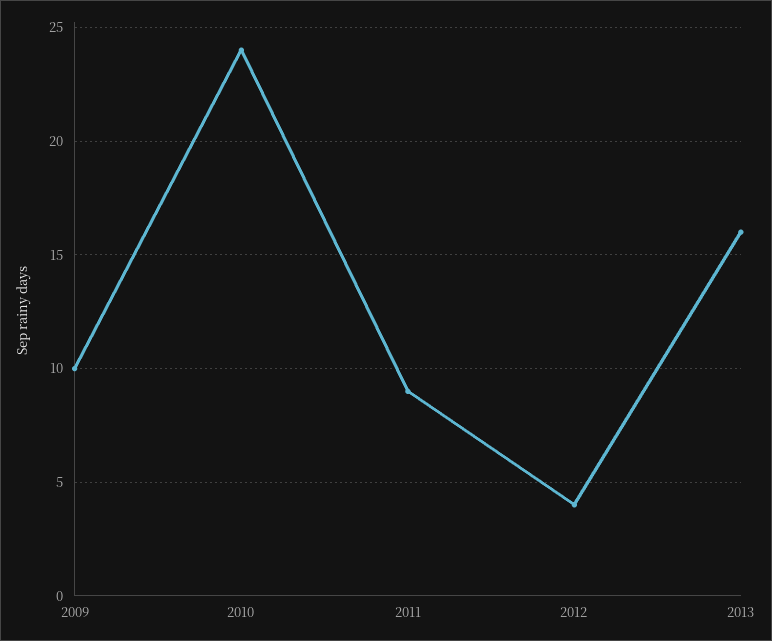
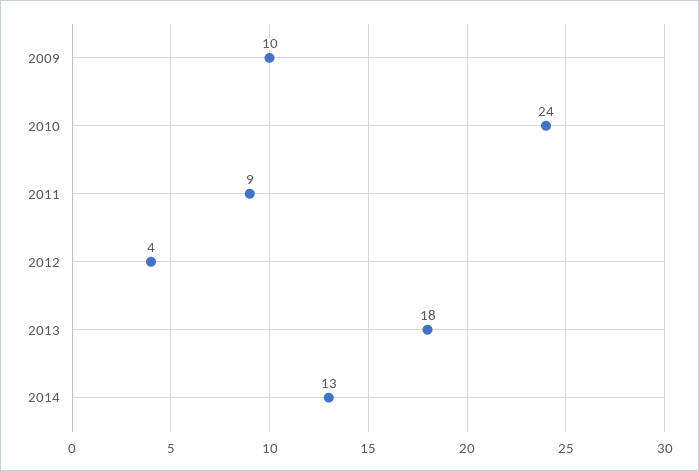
2013: 16 -> 18
2014: none -> 13

